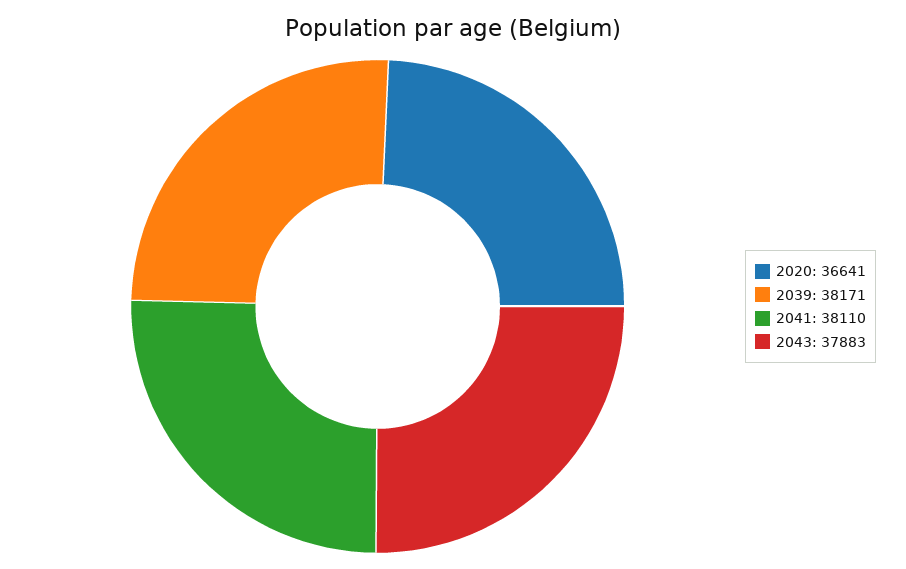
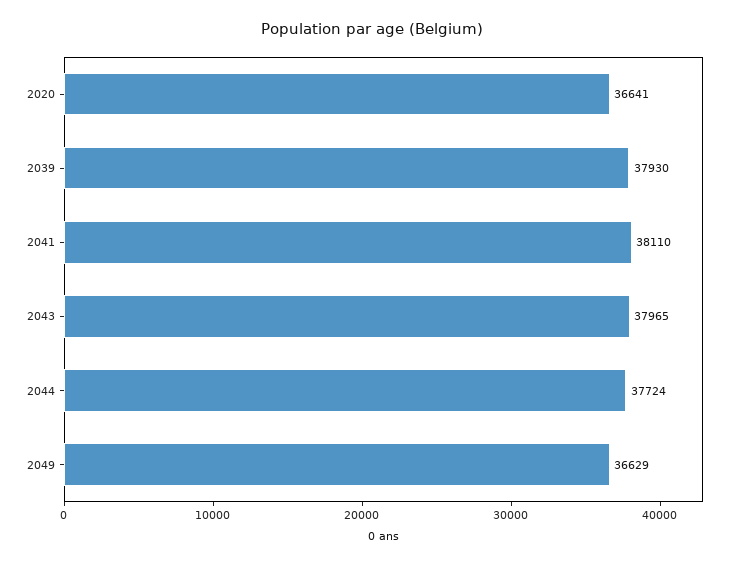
2039: 38171 -> 37930
2043: 37883 -> 37965
2044: none -> 37724
2049: none -> 36629

